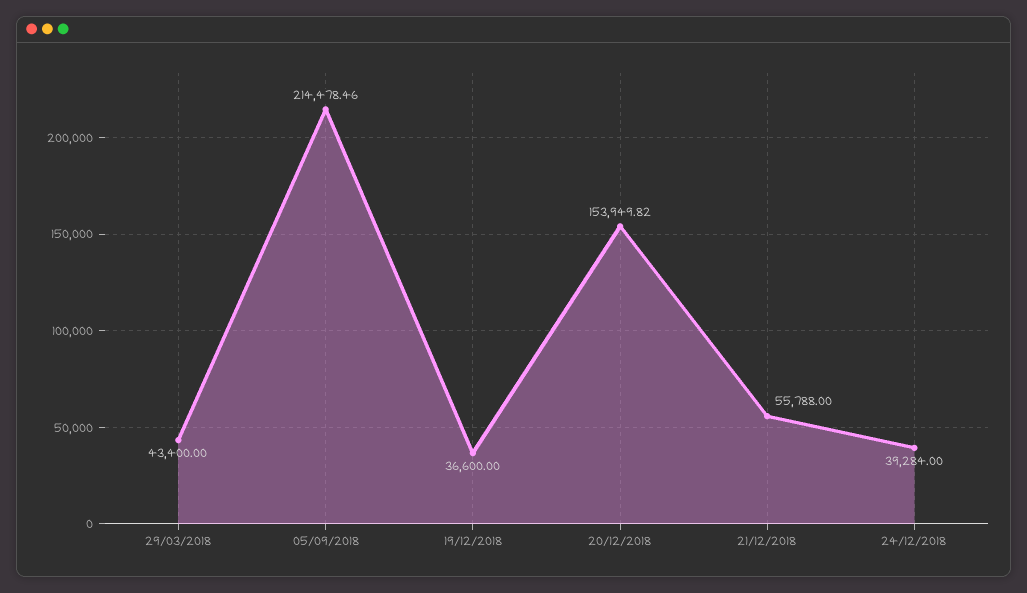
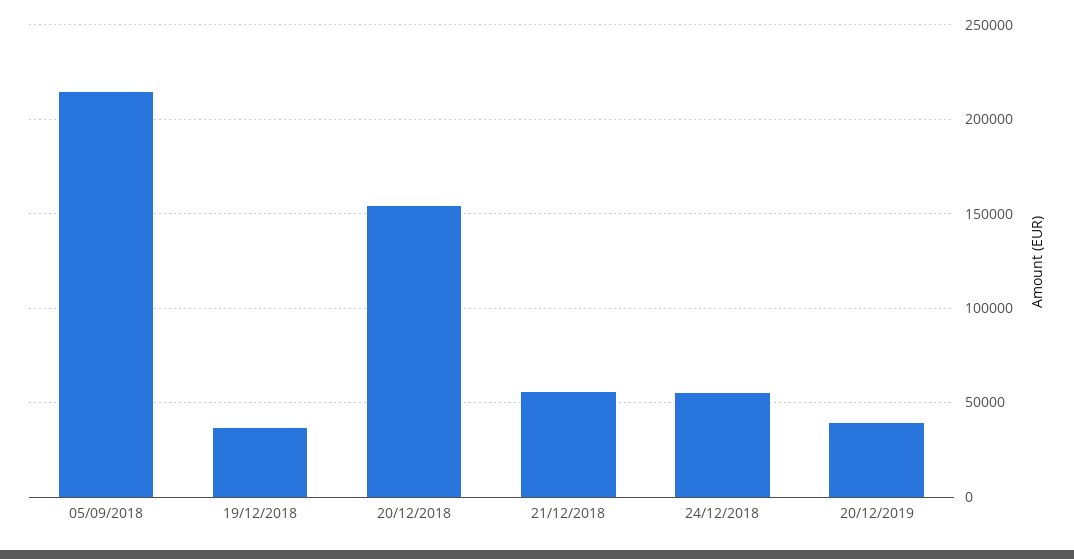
29/03/2018: 43400 -> none
24/12/2018: 39284 -> 55000
20/12/2019: none -> 40000

